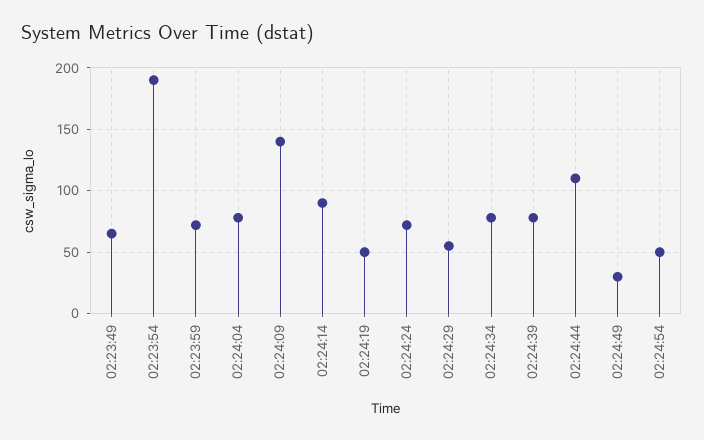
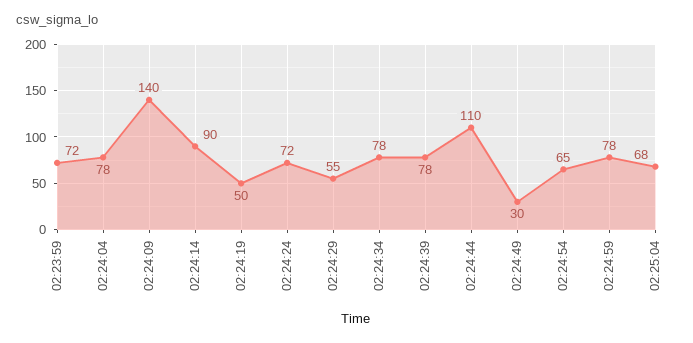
02:23:49: 65 -> none
02:23:54: 190 -> none
02:24:54: 50 -> 65
02:24:59: none -> 78
02:25:04: none -> 68

